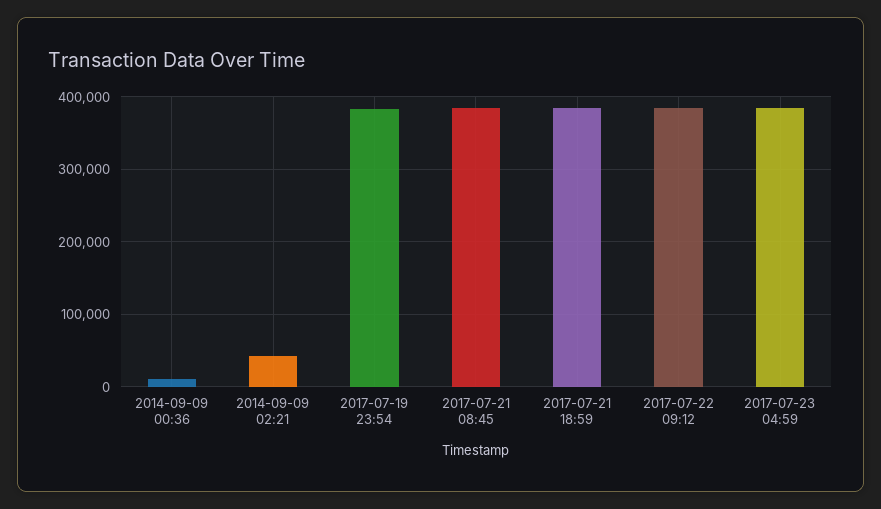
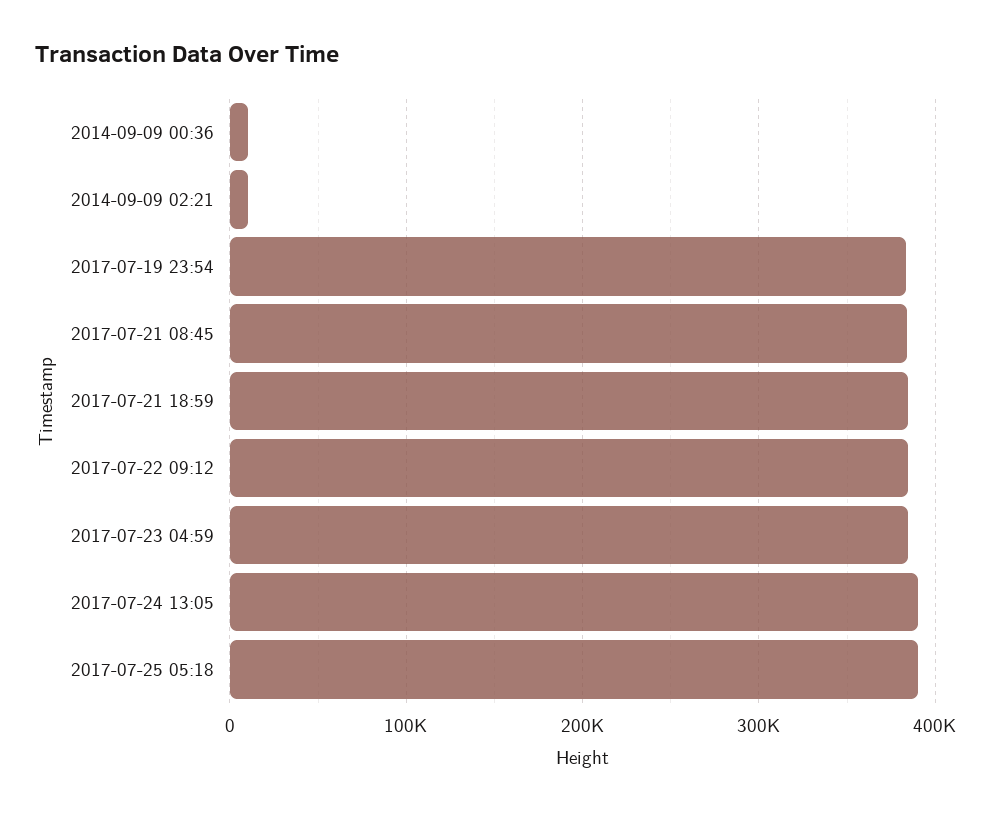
2014-09-09 02:21: 40000 -> 10000
2017-07-24 13:05: none -> 390000
2017-07-25 05:18: none -> 390000

